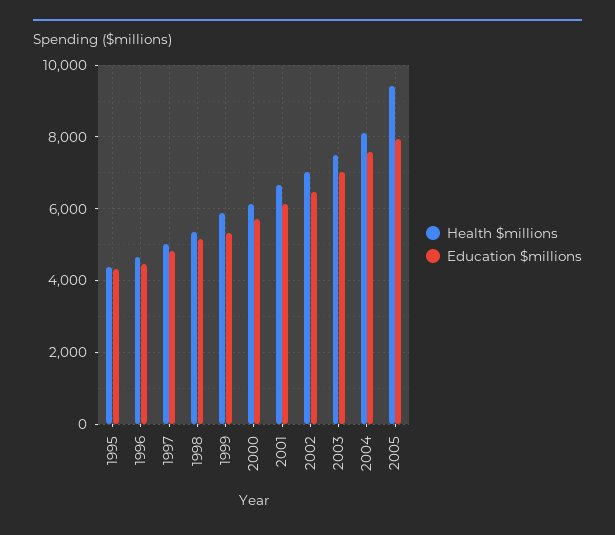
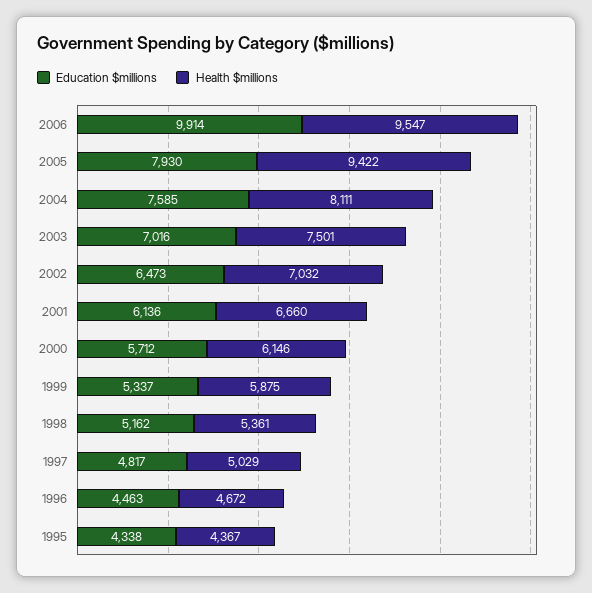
Education $millions, 2006: none -> 9914
Health $millions, 2006: none -> 9547

